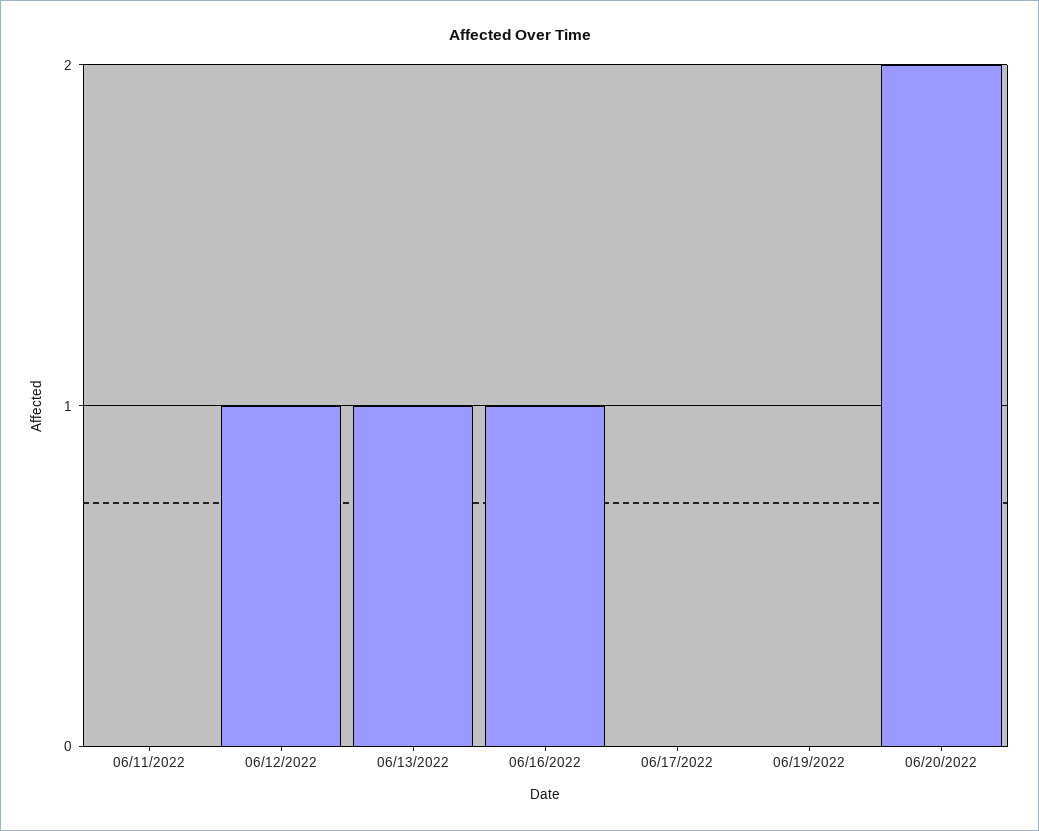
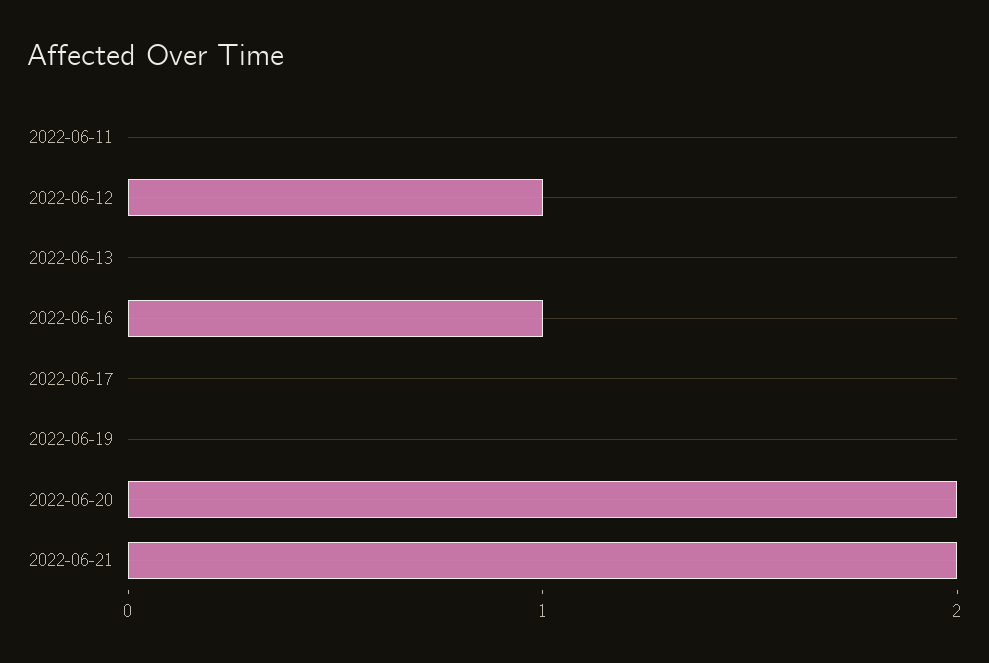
06/13/2022: 1 -> 0
2022-06-21: none -> 2

